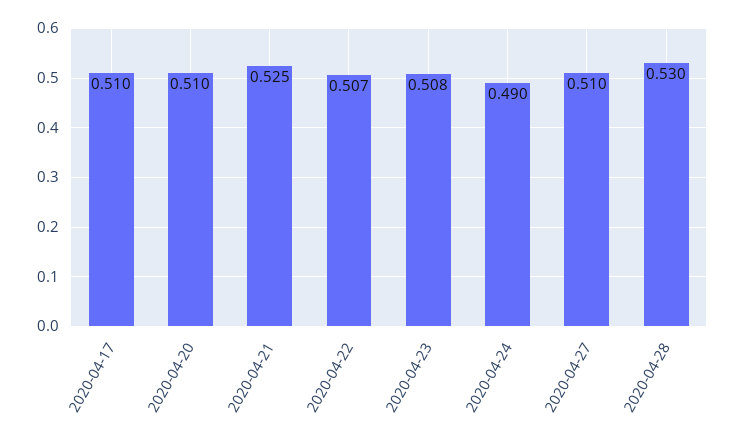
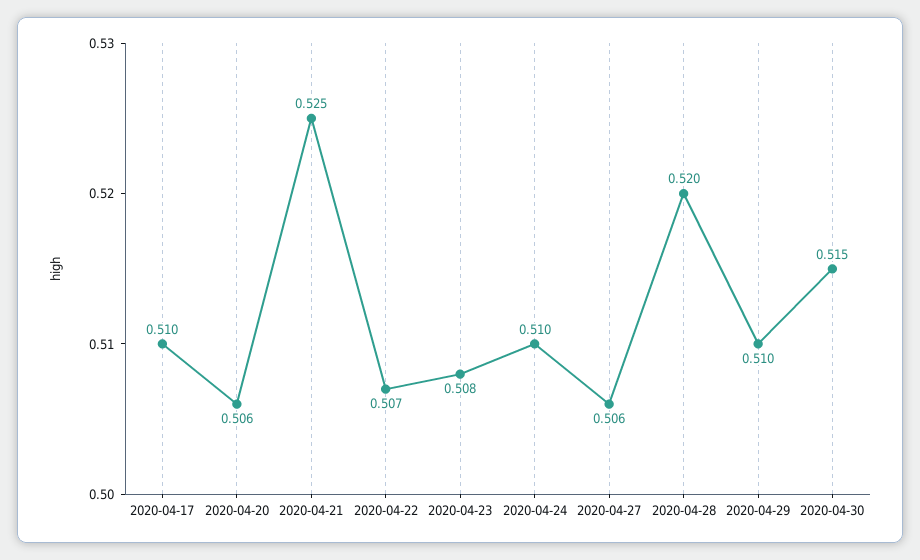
2020-04-20: 0.51 -> 0.506
2020-04-24: 0.49 -> 0.51
2020-04-27: 0.51 -> 0.506
2020-04-28: 0.53 -> 0.52
2020-04-29: none -> 0.51
2020-04-30: none -> 0.515

